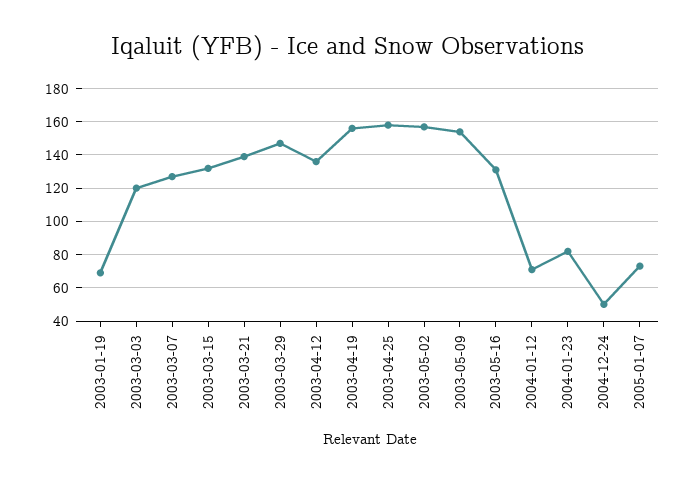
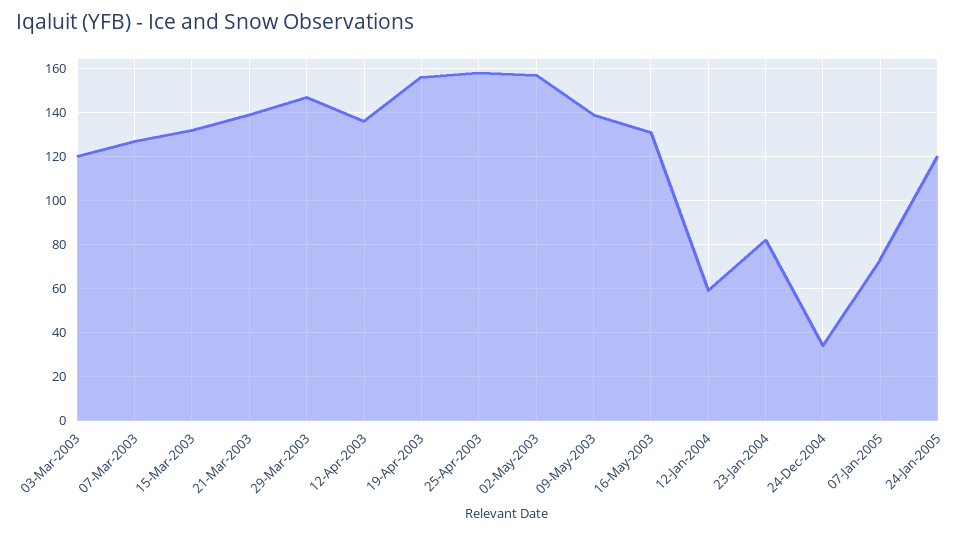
2003-01-19: 70 -> none
2003-05-09: 155 -> 140
2004-01-12: 70 -> 60
2004-12-24: 50 -> 35
24-Jan-2005: none -> 120

